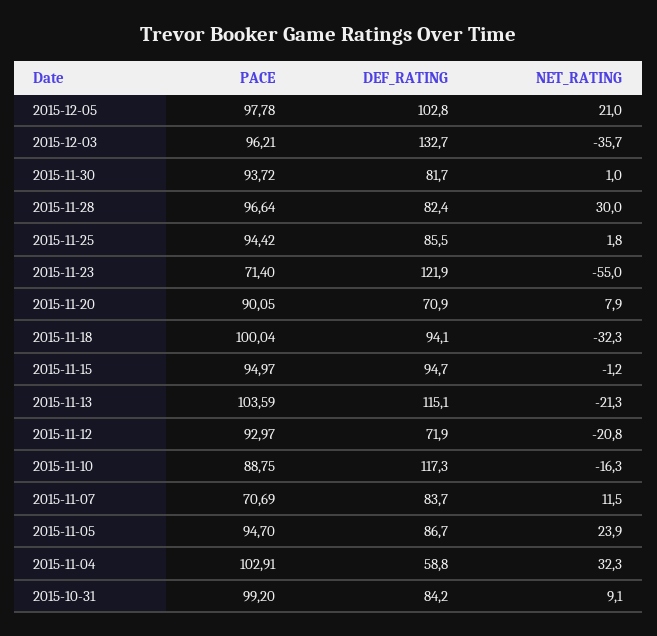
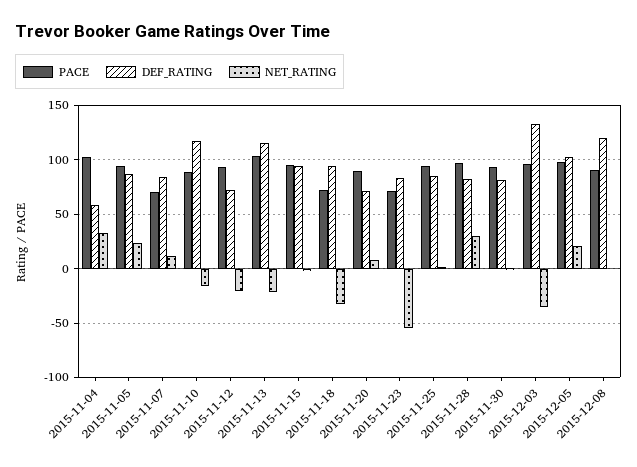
DEF_RATING, 2015-11-23: 121.9 -> 80
PACE, 2015-11-18: 100.04 -> 70
PACE, 2015-10-31: 99.2 -> none
DEF_RATING, 2015-10-31: 84.2 -> none
NET_RATING, 2015-10-31: 9.1 -> none
PACE, 2015-12-08: none -> 90
DEF_RATING, 2015-12-08: none -> 120
NET_RATING, 2015-12-08: none -> 0

